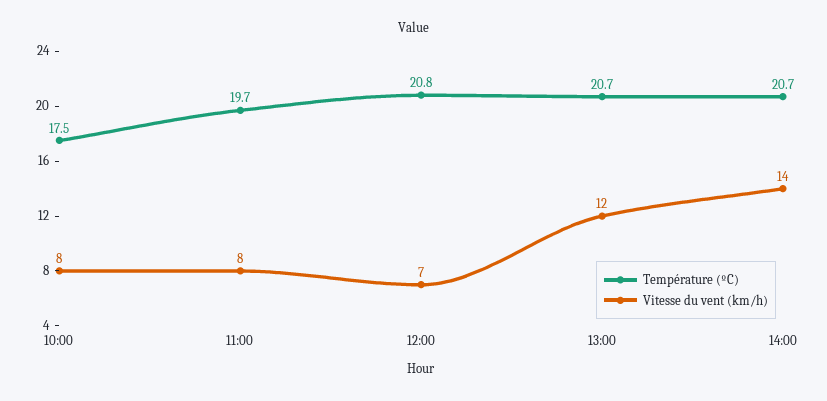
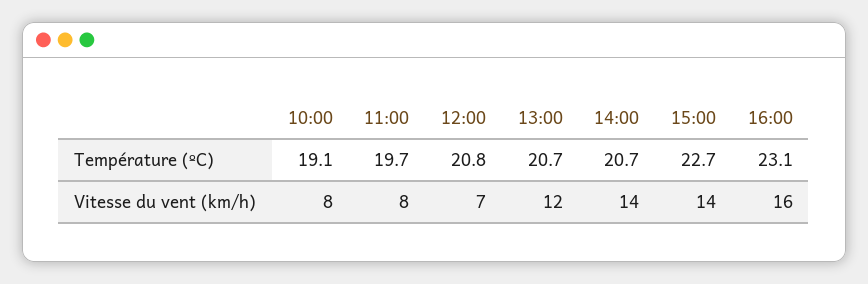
Température (ºC), 10:00: 17.5 -> 19.1
Température (ºC), 15:00: none -> 22.7
Température (ºC), 16:00: none -> 23.1
Vitesse du vent (km/h), 15:00: none -> 14
Vitesse du vent (km/h), 16:00: none -> 16

